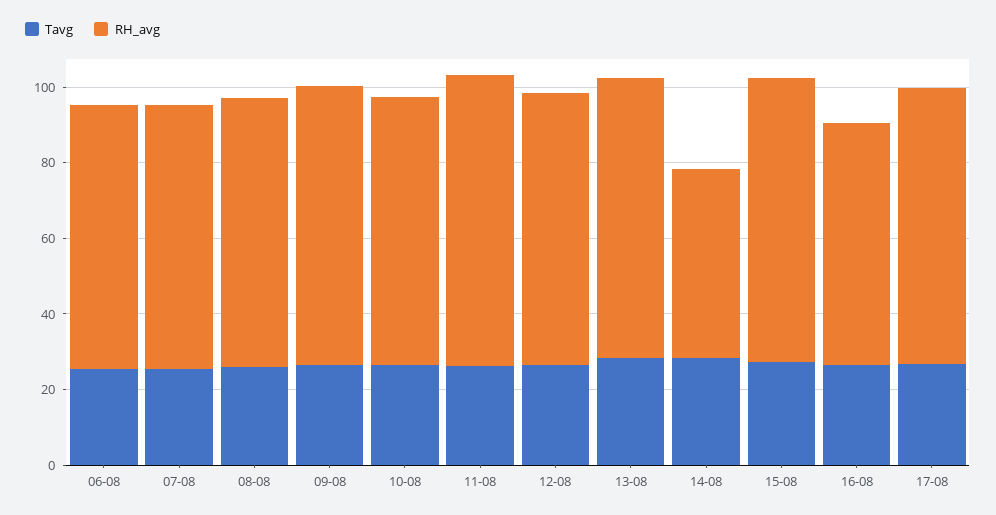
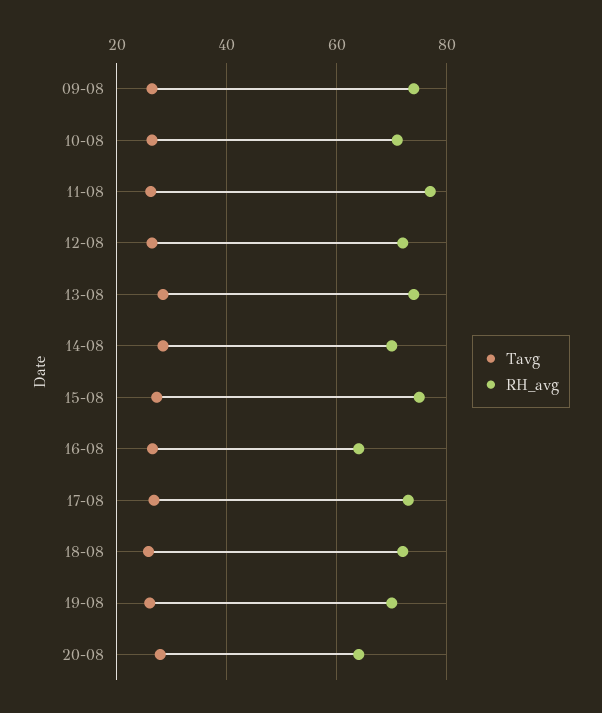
Tavg, 06-08: 25 -> none
RH_avg, 06-08: 70 -> none
Tavg, 07-08: 25 -> none
RH_avg, 07-08: 70 -> none
Tavg, 08-08: 25 -> none
RH_avg, 08-08: 70 -> none
RH_avg, 14-08: 50 -> 70
Tavg, 18-08: none -> 26
RH_avg, 18-08: none -> 72
Tavg, 19-08: none -> 26
RH_avg, 19-08: none -> 70
Tavg, 20-08: none -> 28
RH_avg, 20-08: none -> 64

